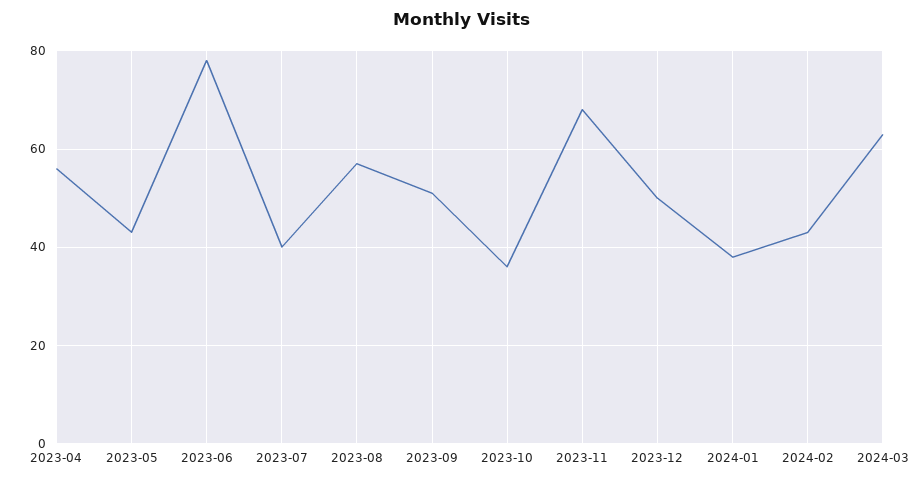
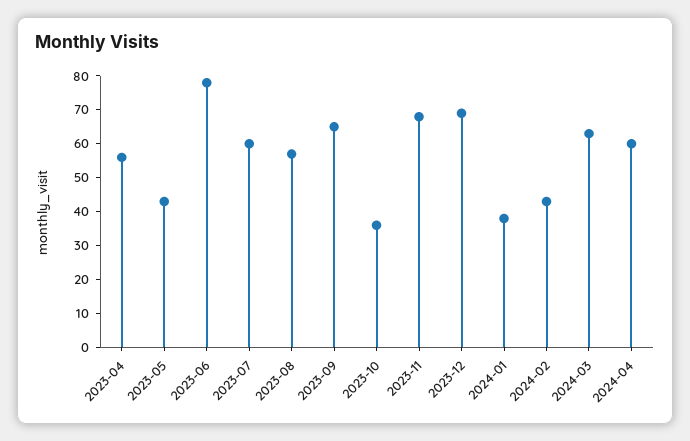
2023-07: 40 -> 60
2023-09: 50 -> 65
2023-12: 50 -> 70
2024-04: none -> 60

